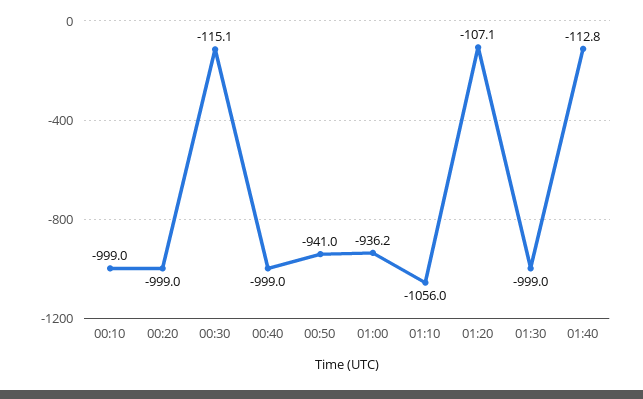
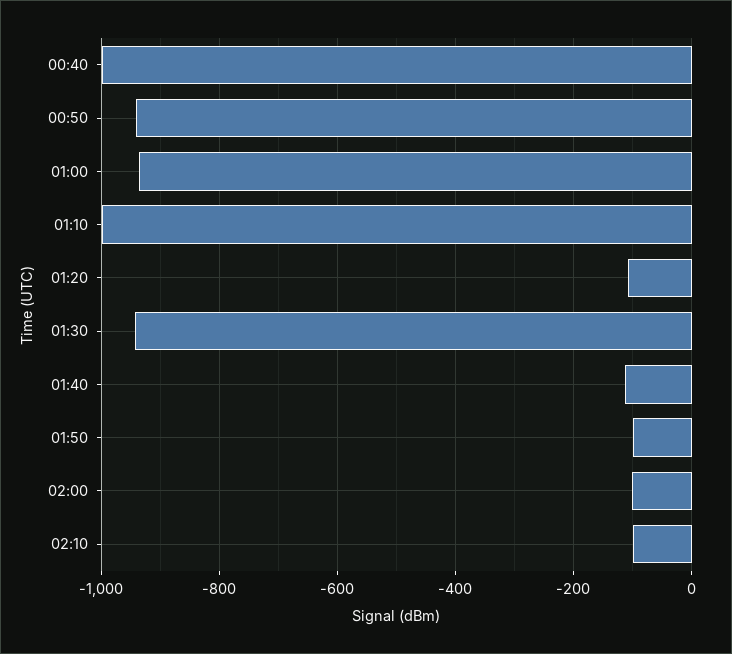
00:10: -999 -> none
00:20: -999 -> none
00:30: -115.1 -> none
01:10: -1056 -> -1000
01:30: -999 -> -940
01:50: none -> -100
02:00: none -> -100
02:10: none -> -100

